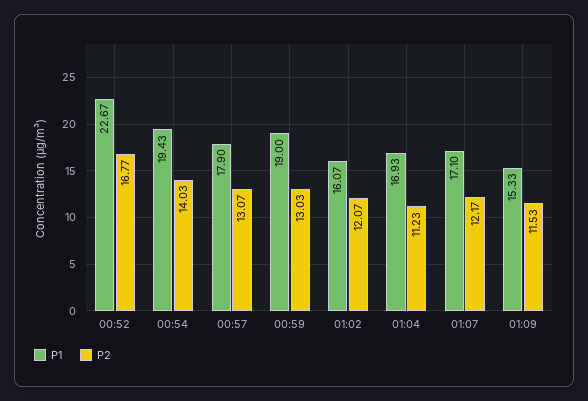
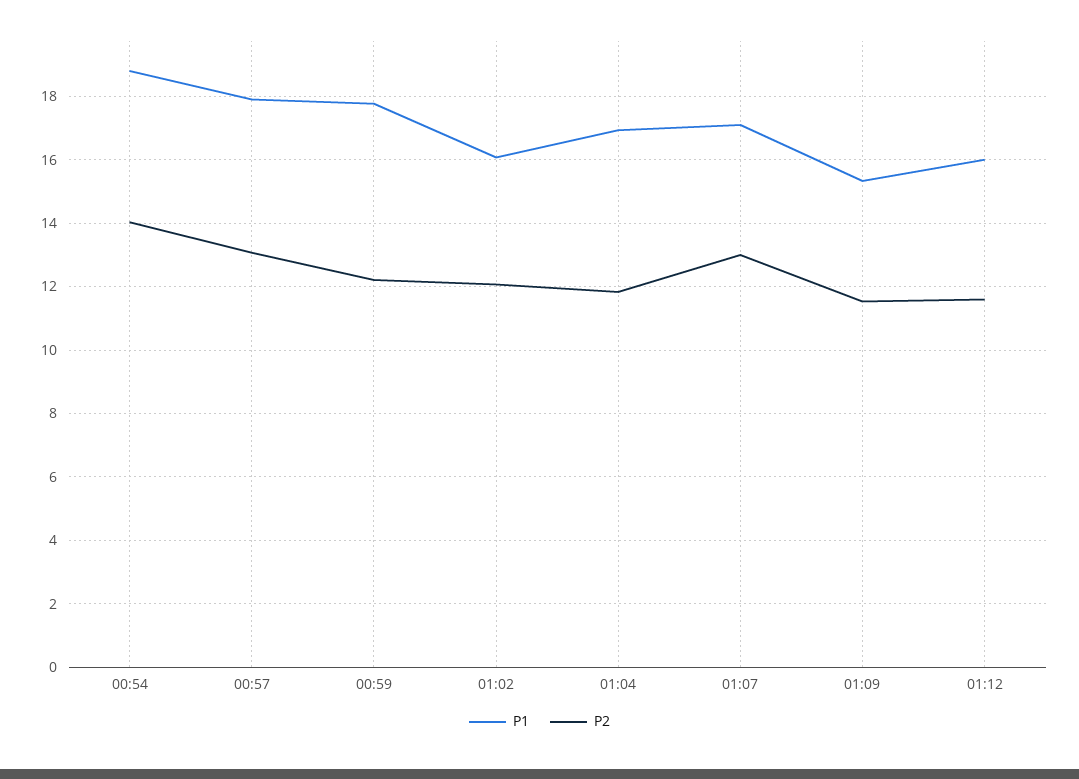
P1, 00:52: 22.67 -> none
P2, 00:52: 16.77 -> none
P1, 00:54: 19.43 -> 18.8
P1, 00:59: 19 -> 17.8
P2, 00:59: 13.03 -> 12.2
P2, 01:04: 11.23 -> 11.8
P2, 01:07: 12.17 -> 13
P1, 01:12: none -> 16
P2, 01:12: none -> 11.6

